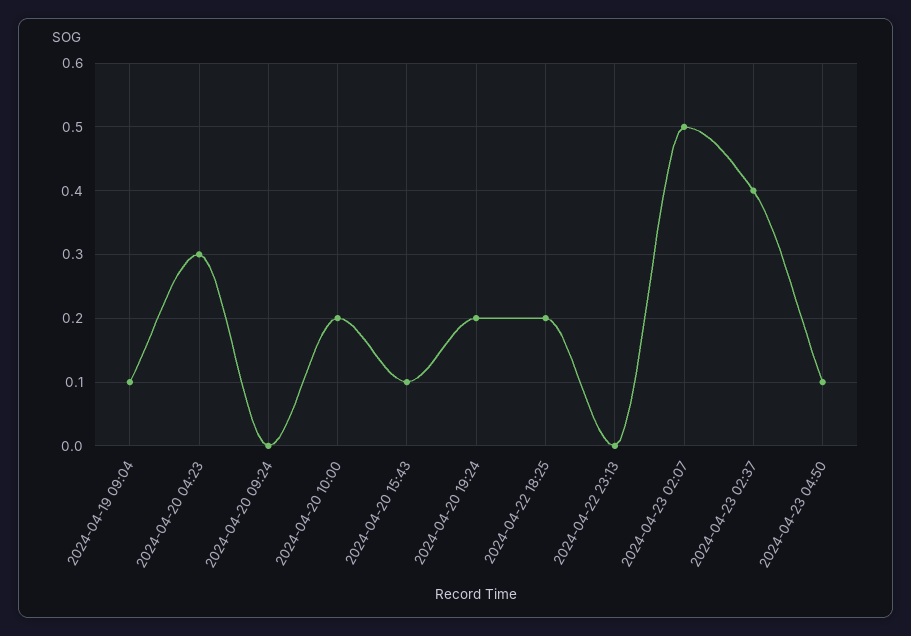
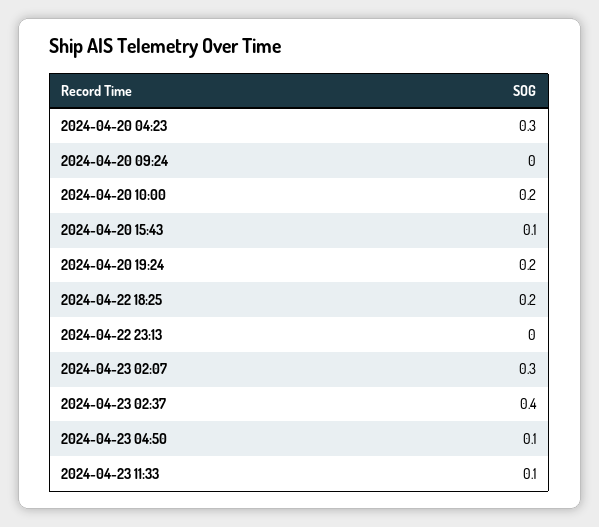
2024-04-19 09:04: 0.1 -> none
2024-04-23 02:07: 0.5 -> 0.3
2024-04-23 11:33: none -> 0.1

